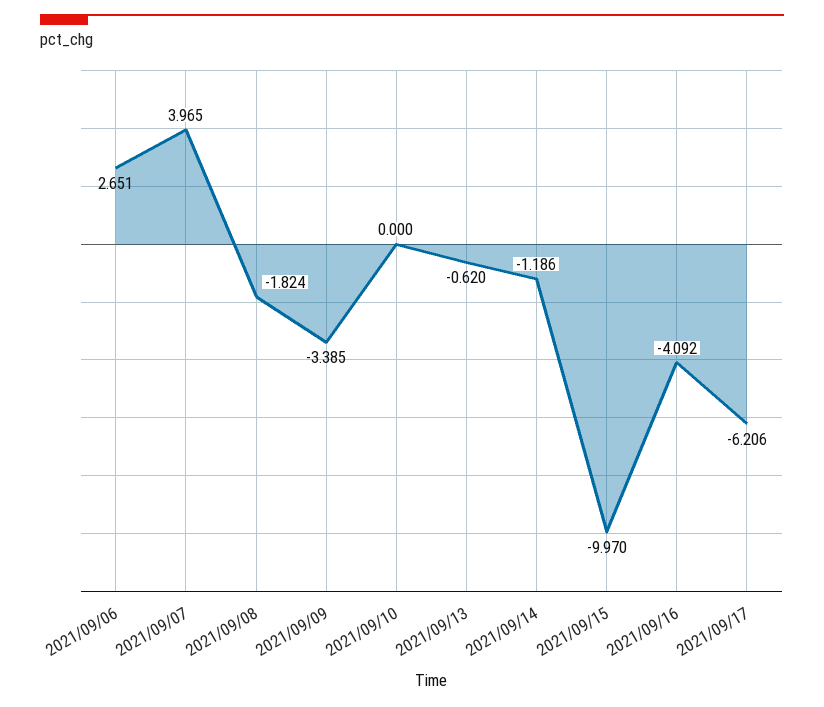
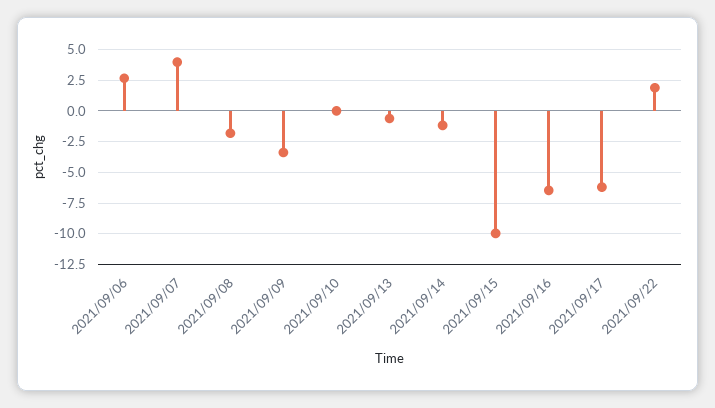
2021/09/16: -4.092 -> -6.5
2021/09/22: none -> 2

